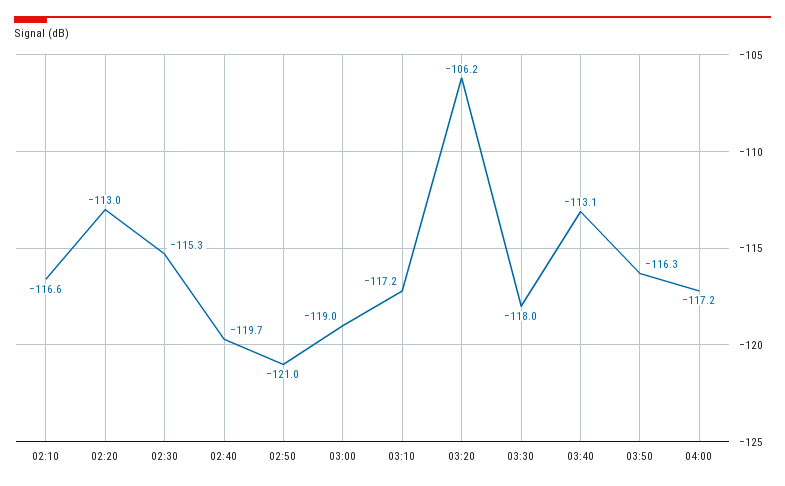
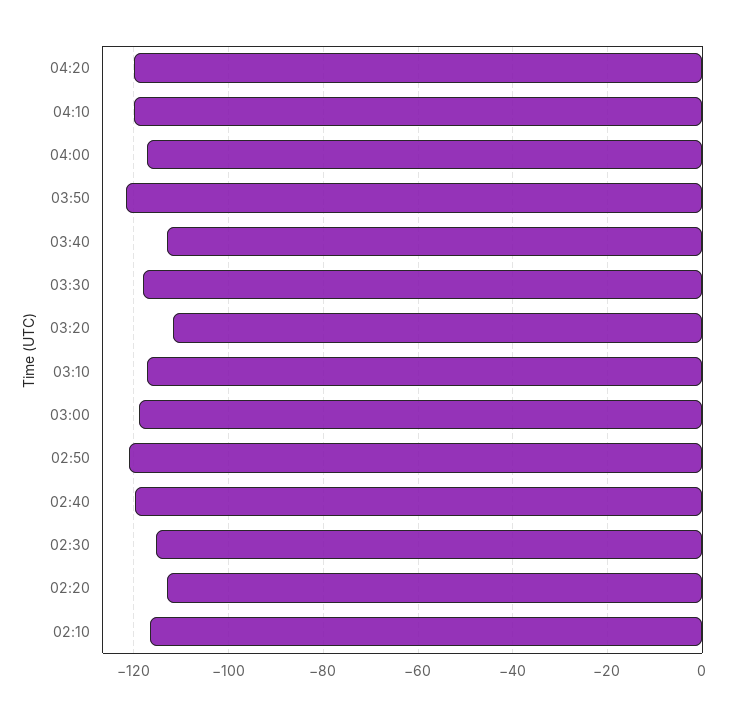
03:20: -106.2 -> -112
03:50: -116.3 -> -122
04:20: none -> -120
04:10: none -> -120

